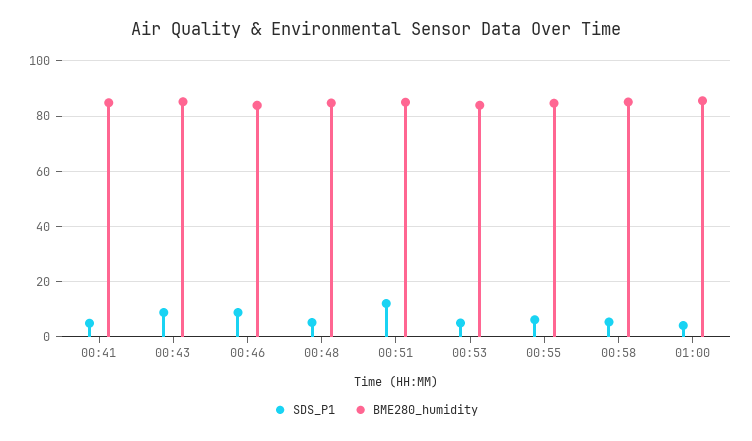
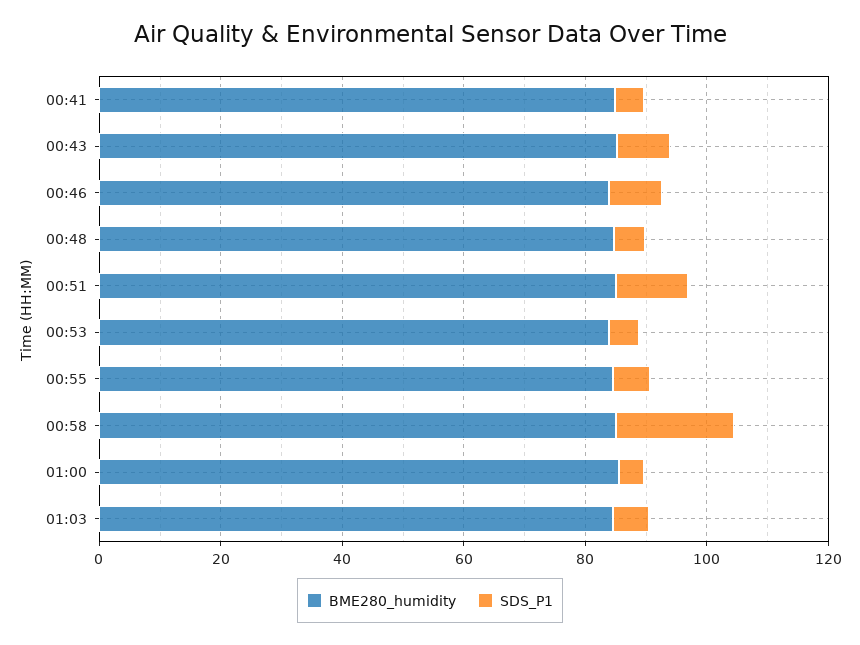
SDS_P1, 00:58: 5 -> 20
BME280_humidity, 01:03: none -> 85
SDS_P1, 01:03: none -> 5

